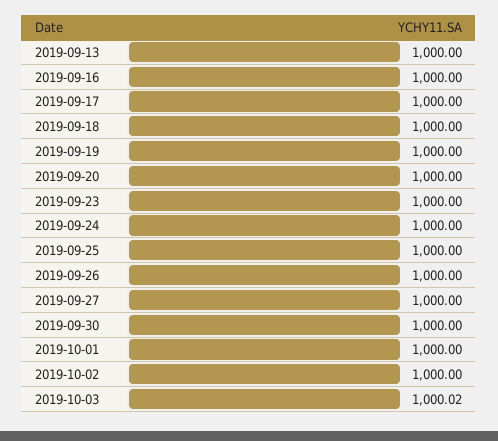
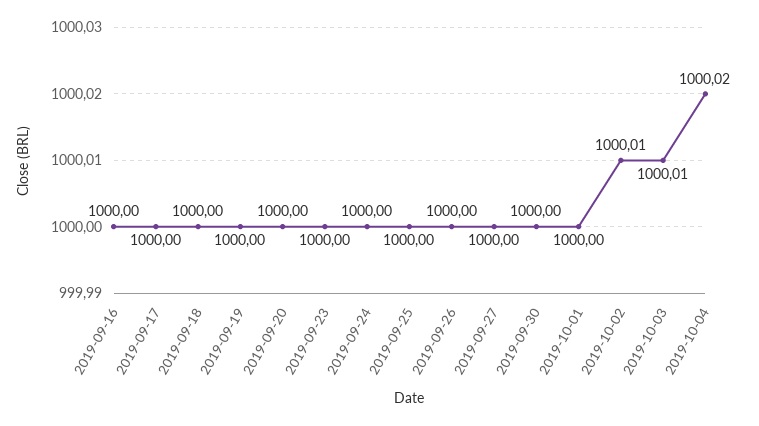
2019-09-13: 1000 -> none
2019-10-02: 1000 -> 1000.01
2019-10-03: 1000.02 -> 1000.01
2019-10-04: none -> 1000.02

